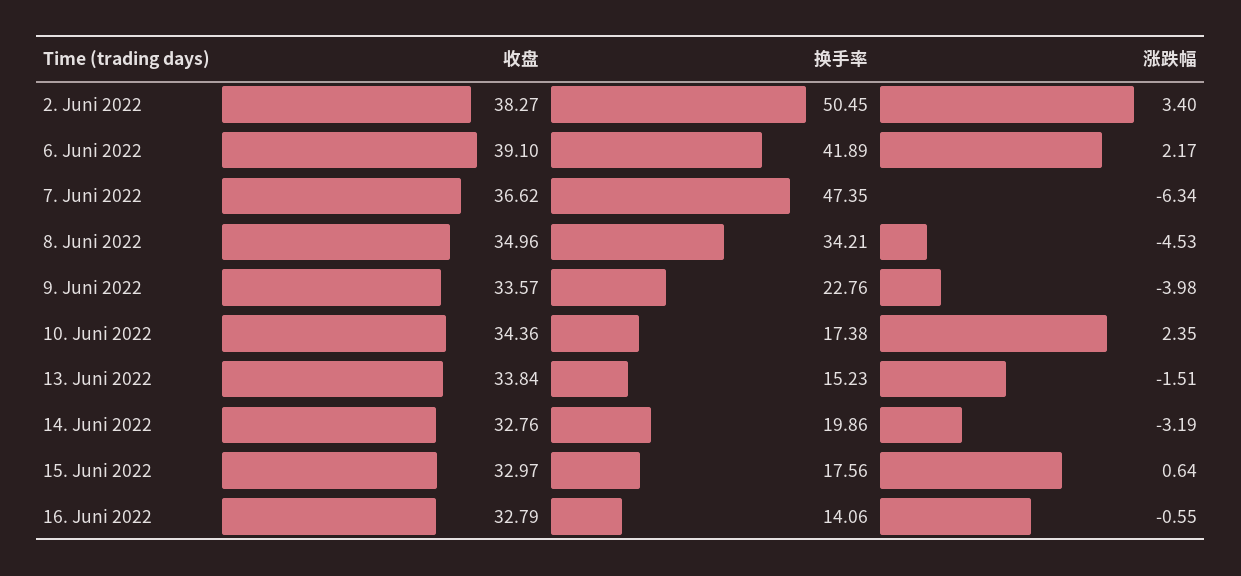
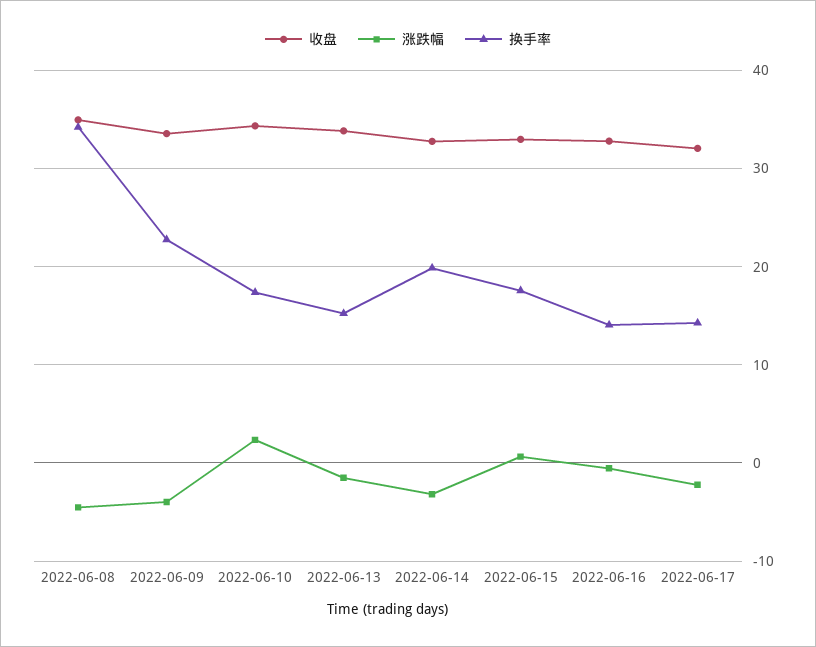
收盘, 2. Juni 2022: 38.27 -> none
换手率, 2. Juni 2022: 50.45 -> none
涨跌幅, 2. Juni 2022: 3.4 -> none
收盘, 6. Juni 2022: 39.1 -> none
换手率, 6. Juni 2022: 41.89 -> none
涨跌幅, 6. Juni 2022: 2.17 -> none
收盘, 7. Juni 2022: 36.62 -> none
换手率, 7. Juni 2022: 47.35 -> none
涨跌幅, 7. Juni 2022: -6.34 -> none
收盘, 2022-06-17: none -> 32
涨跌幅, 2022-06-17: none -> -2
换手率, 2022-06-17: none -> 14

